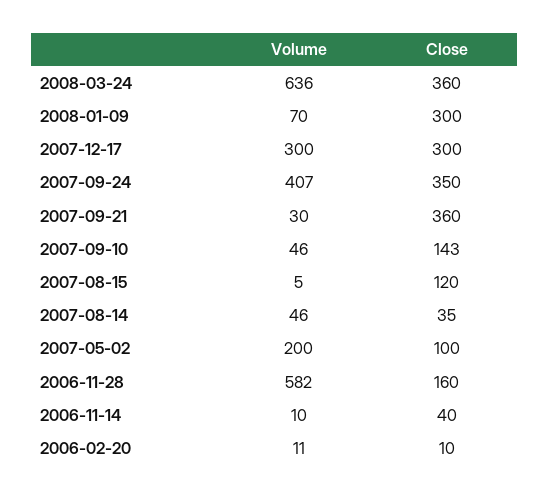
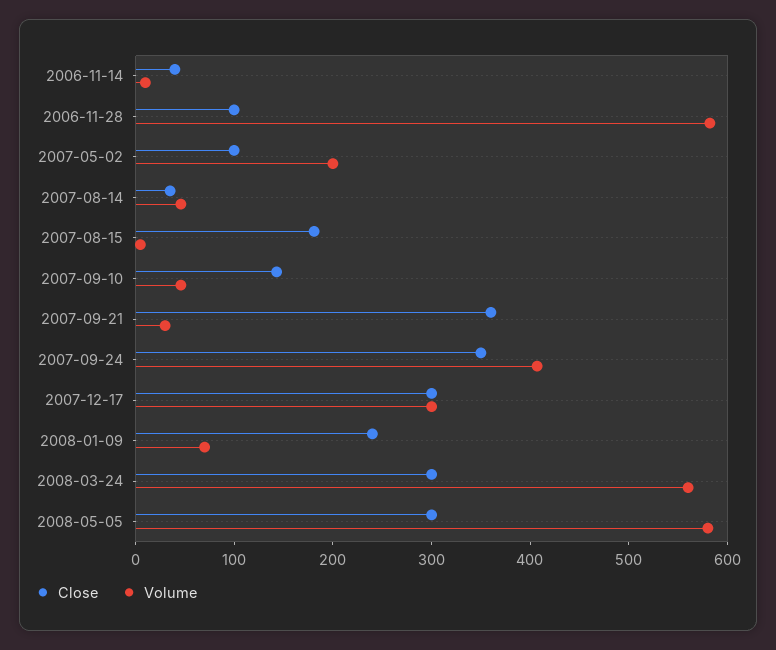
Volume, 2008-03-24: 636 -> 560
Close, 2008-03-24: 360 -> 300
Close, 2008-01-09: 300 -> 240
Close, 2007-08-15: 120 -> 180
Close, 2006-11-28: 160 -> 100
Volume, 2006-02-20: 11 -> none
Close, 2006-02-20: 10 -> none
Close, 2008-05-05: none -> 300
Volume, 2008-05-05: none -> 580

